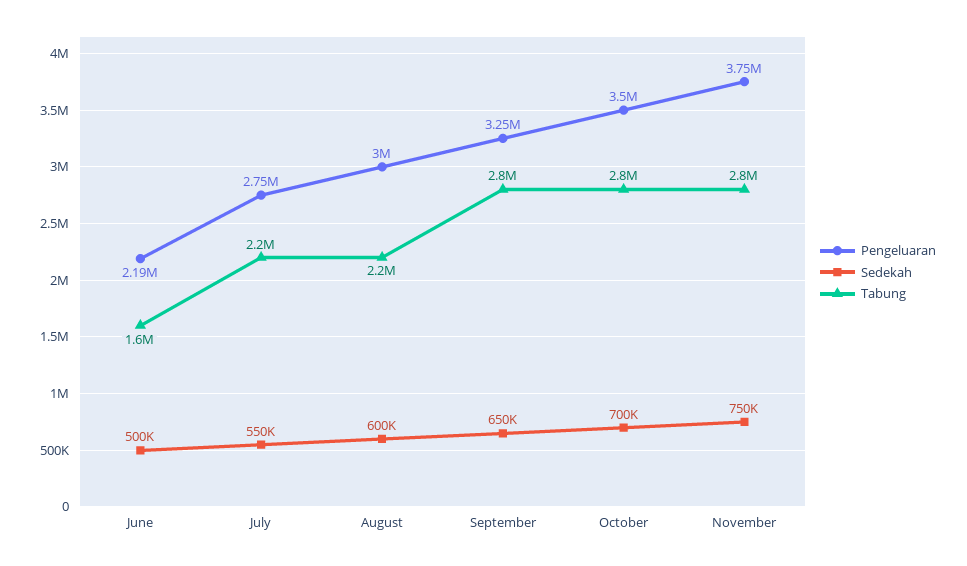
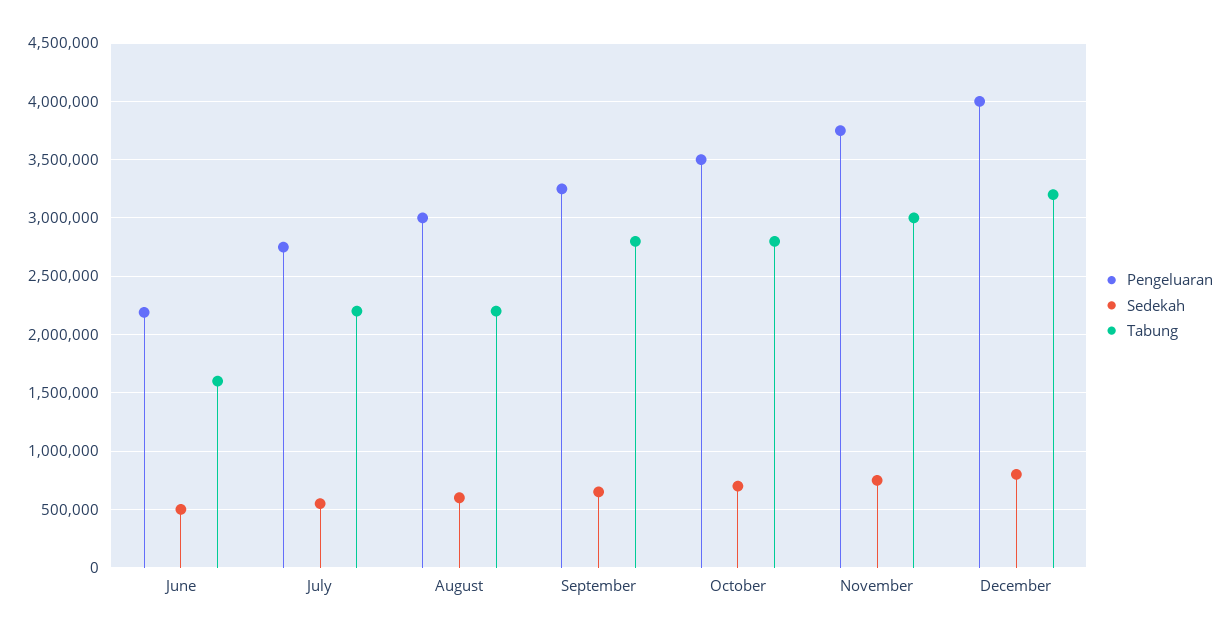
Tabung, November: 2800000 -> 3000000
Pengeluaran, December: none -> 4000000
Sedekah, December: none -> 800000
Tabung, December: none -> 3200000

